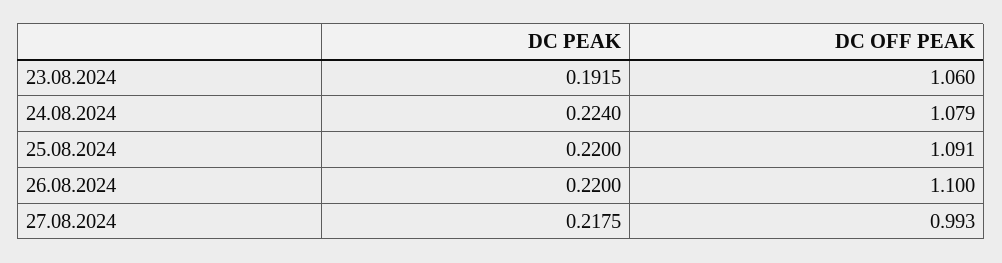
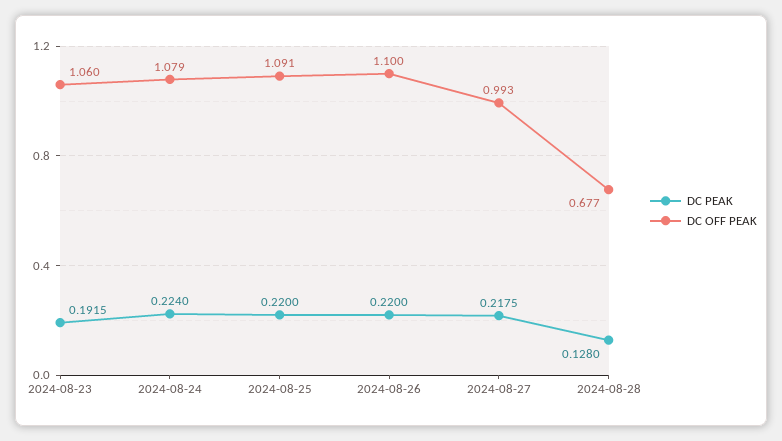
DC PEAK, 2024-08-28: none -> 0.128
DC OFF PEAK, 2024-08-28: none -> 0.677

